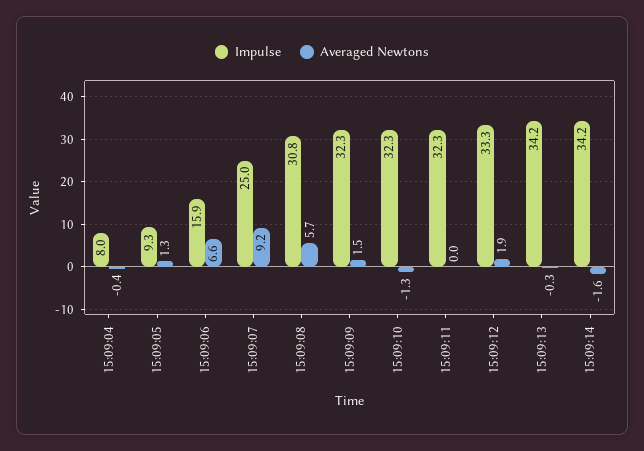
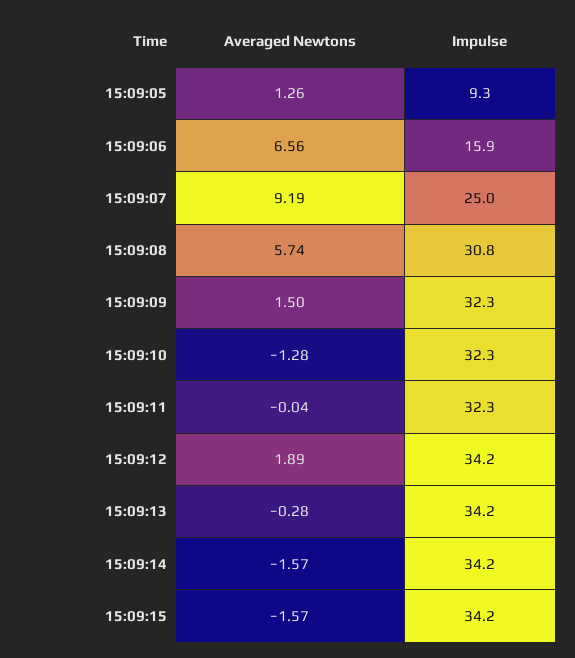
Impulse, 15:09:04: 8 -> none
Averaged Newtons, 15:09:04: -0.4 -> none
Impulse, 15:09:12: 33.3 -> 34.2
Averaged Newtons, 15:09:15: none -> -1.57
Impulse, 15:09:15: none -> 34.2

